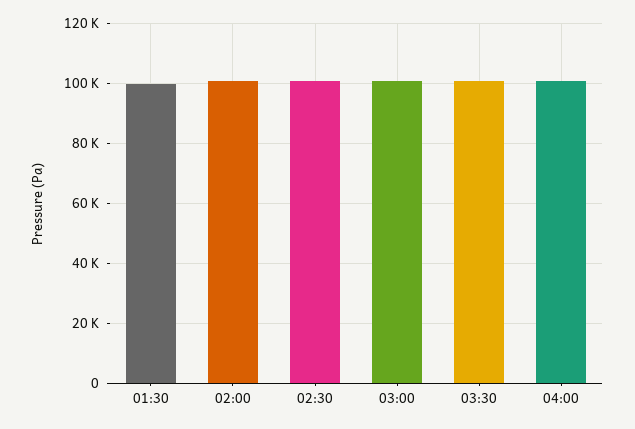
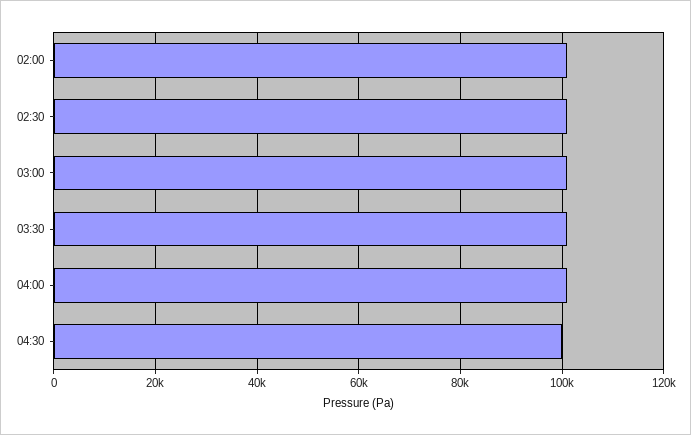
01:30: 100000 -> none
04:30: none -> 100000

